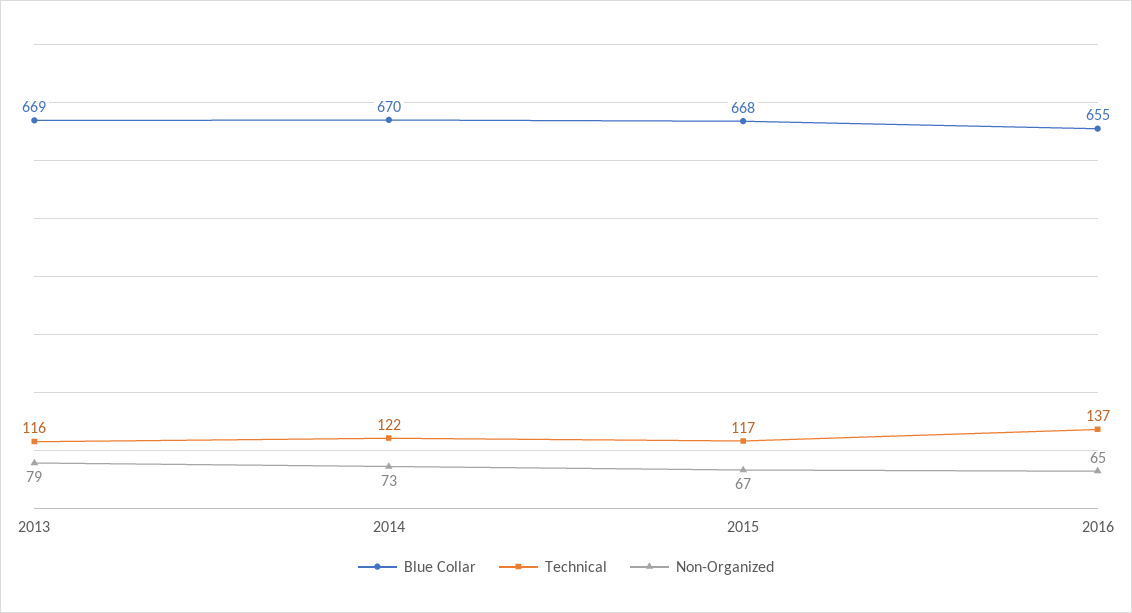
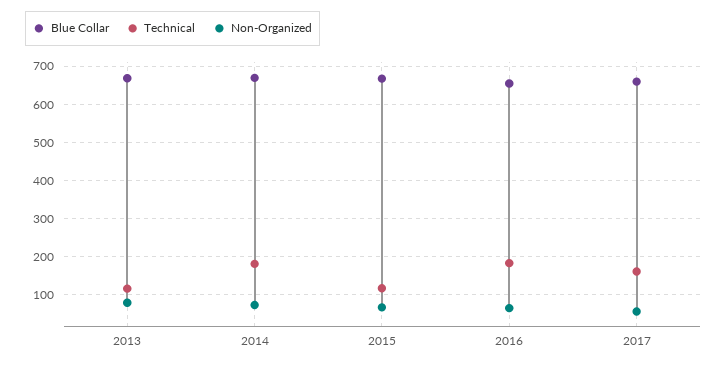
Technical, 2014: 122 -> 180
Technical, 2016: 137 -> 180
Blue Collar, 2017: none -> 660
Technical, 2017: none -> 160
Non-Organized, 2017: none -> 60

